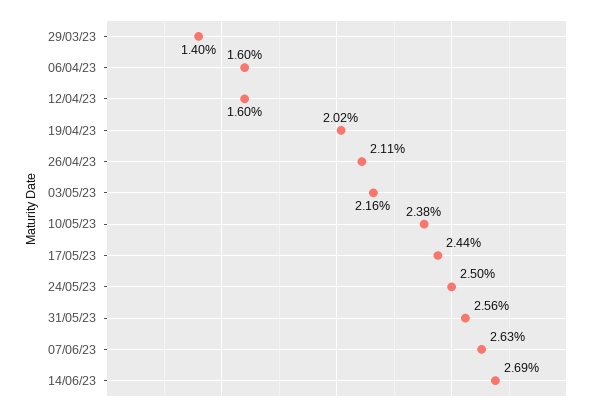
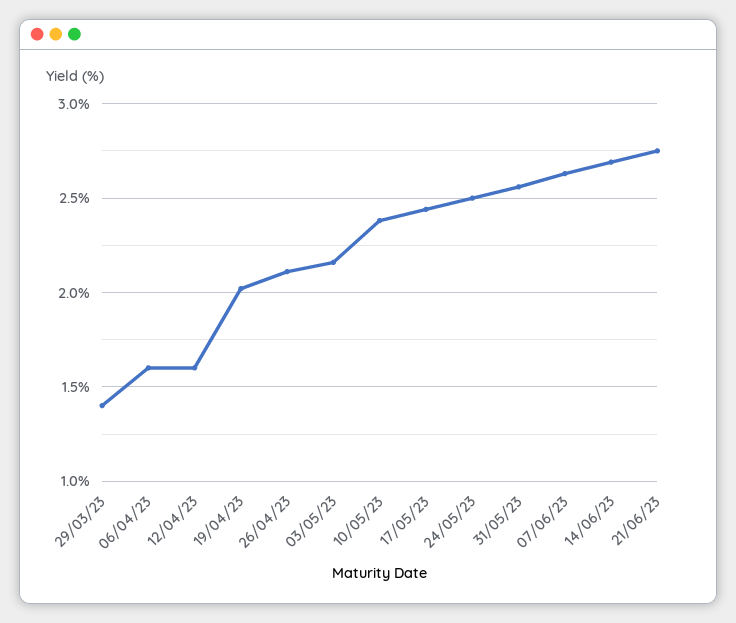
21/06/23: none -> 2.75

